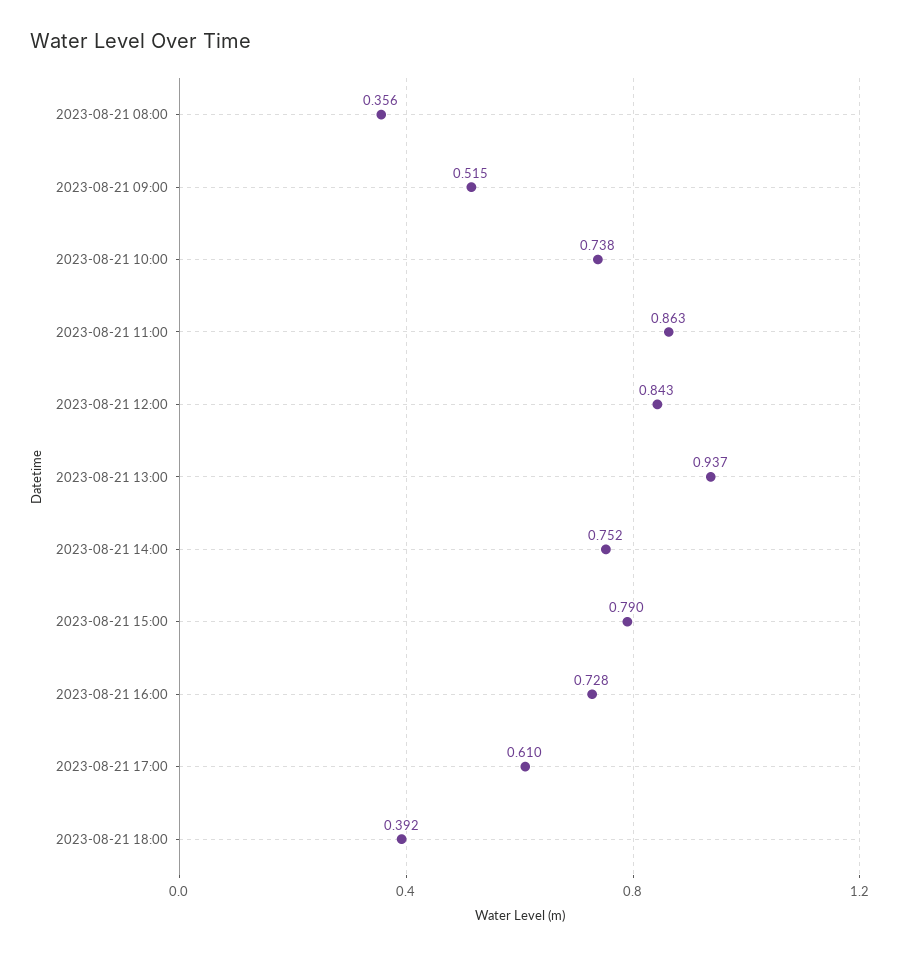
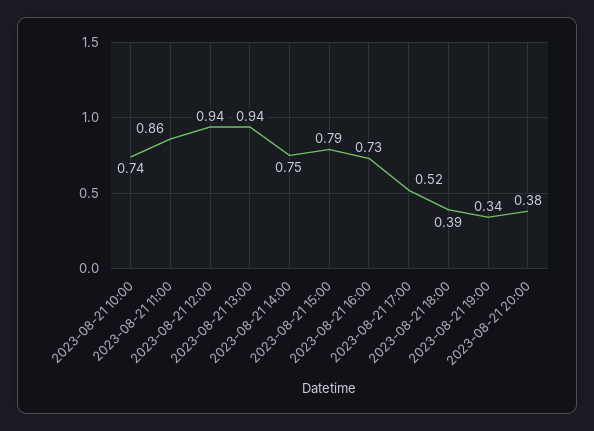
2023-08-21 08:00: 0.356 -> none
2023-08-21 09:00: 0.515 -> none
2023-08-21 12:00: 0.843 -> 0.94
2023-08-21 17:00: 0.61 -> 0.52
2023-08-21 19:00: none -> 0.34
2023-08-21 20:00: none -> 0.38

